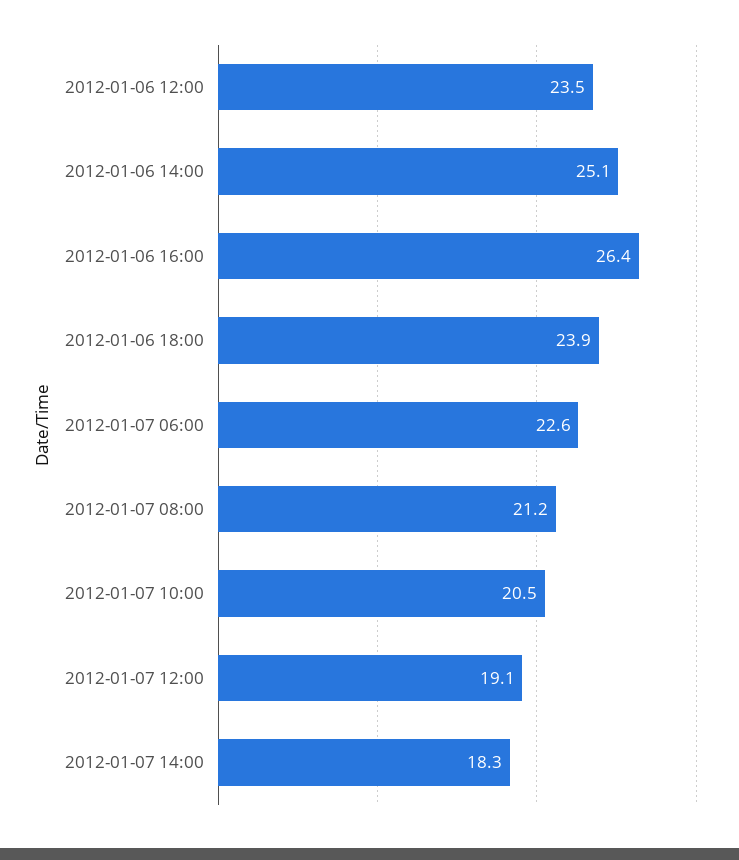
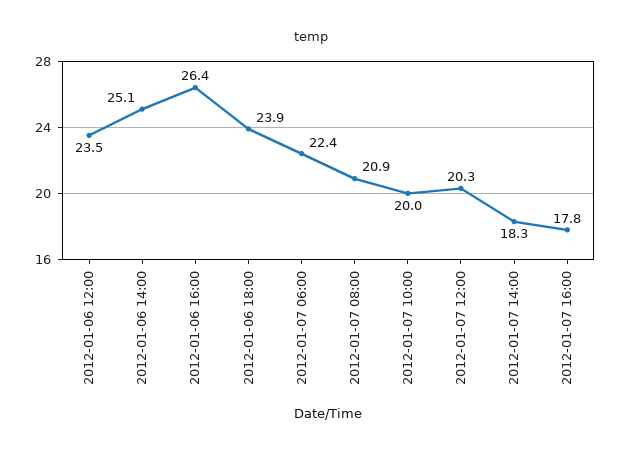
2012-01-07 06:00: 22.6 -> 22.4
2012-01-07 08:00: 21.2 -> 20.9
2012-01-07 10:00: 20.5 -> 20
2012-01-07 12:00: 19.1 -> 20.3
2012-01-07 16:00: none -> 17.8

